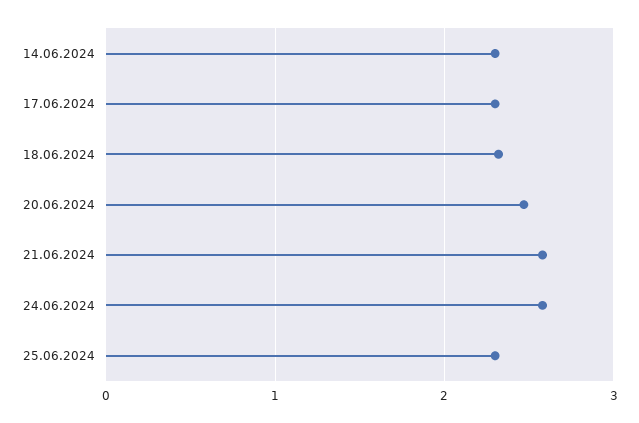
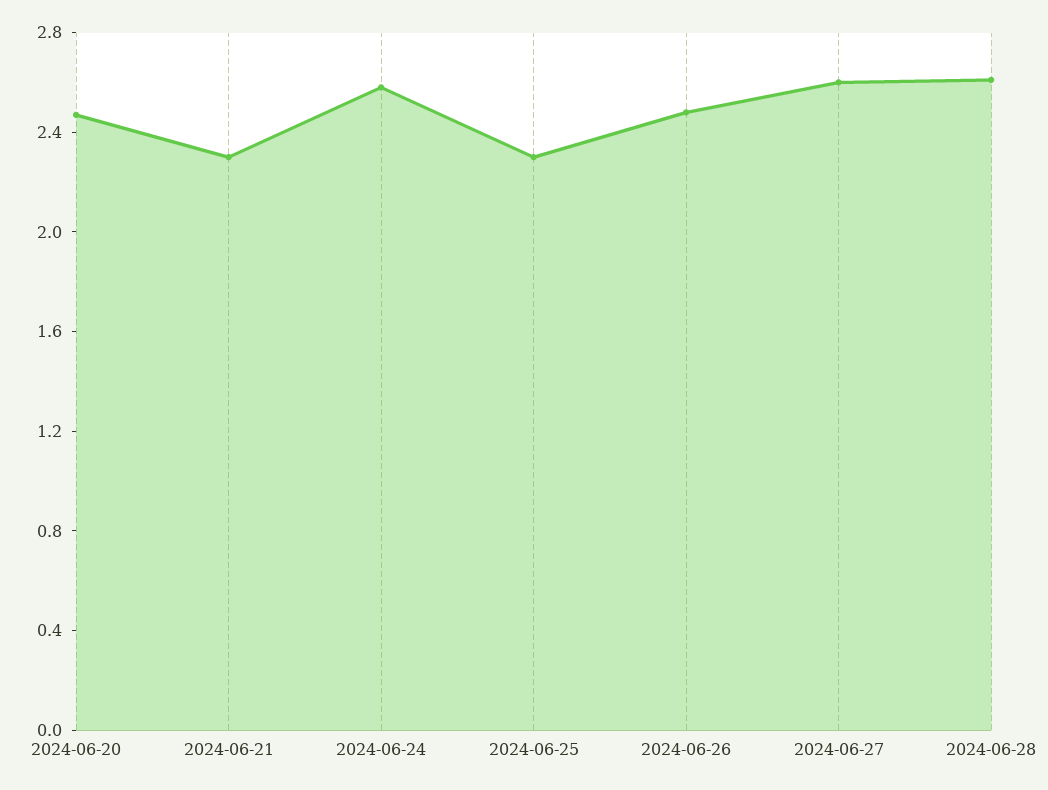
14.06.2024: 2.3 -> none
17.06.2024: 2.3 -> none
18.06.2024: 2.3 -> none
21.06.2024: 2.6 -> 2.3
2024-06-26: none -> 2.5
2024-06-27: none -> 2.6
2024-06-28: none -> 2.6

